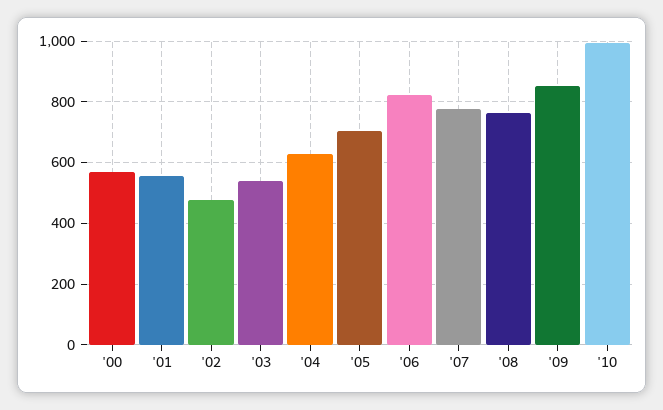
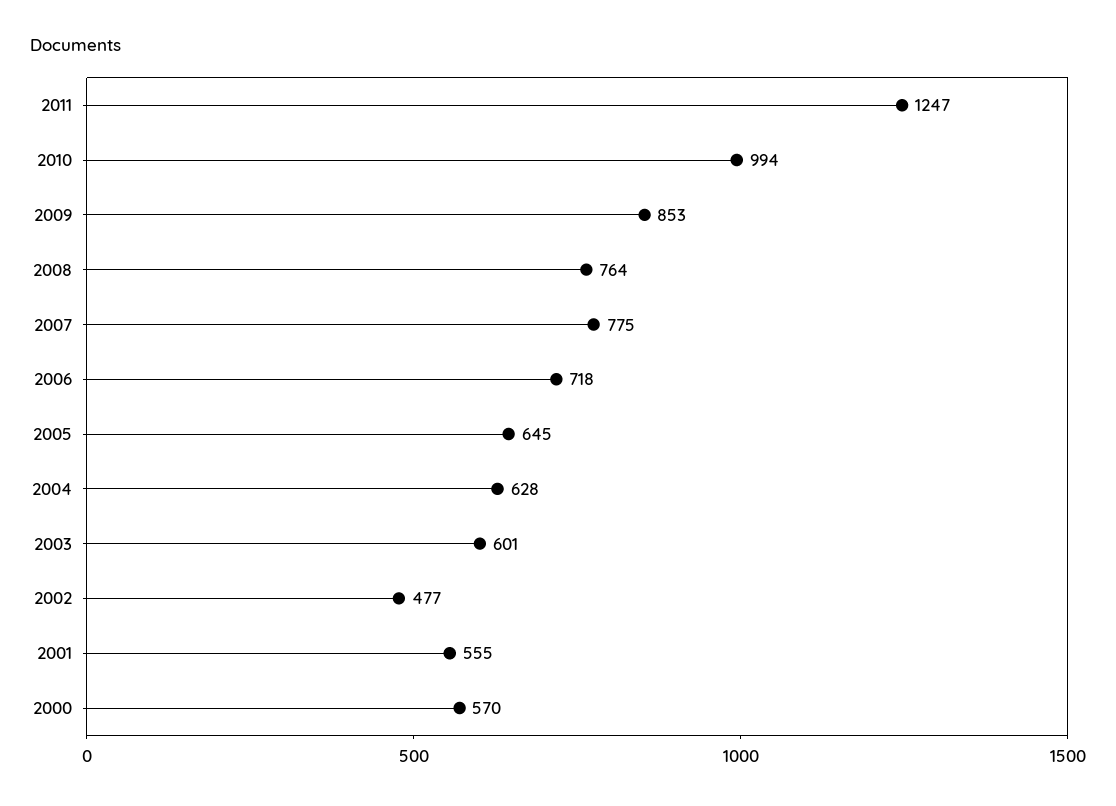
'03: 540 -> 601
'05: 700 -> 645
'06: 820 -> 718
2011: none -> 1247

